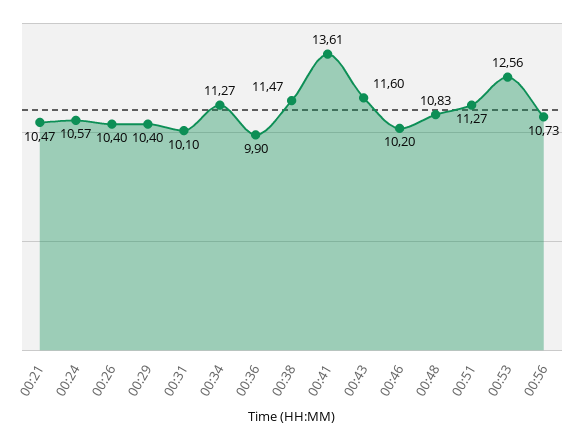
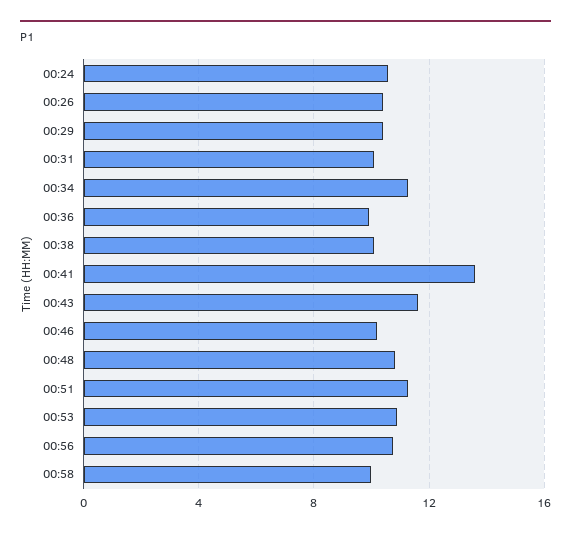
00:21: 10.47 -> none
00:38: 11.47 -> 10
00:53: 12.56 -> 11
00:58: none -> 10

